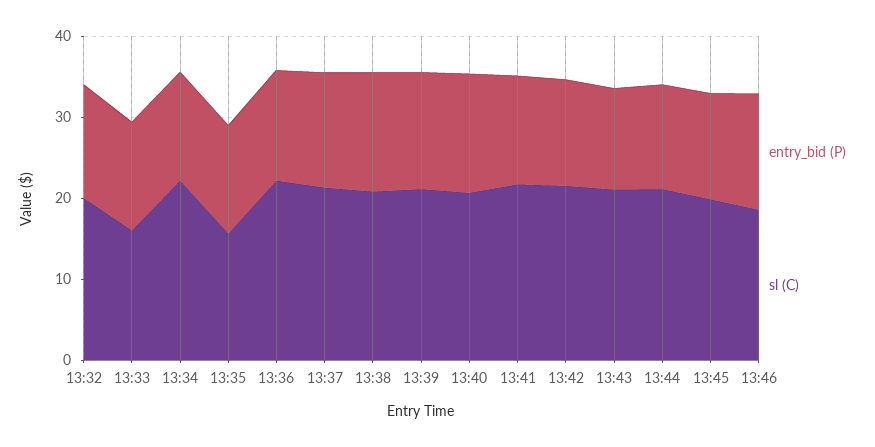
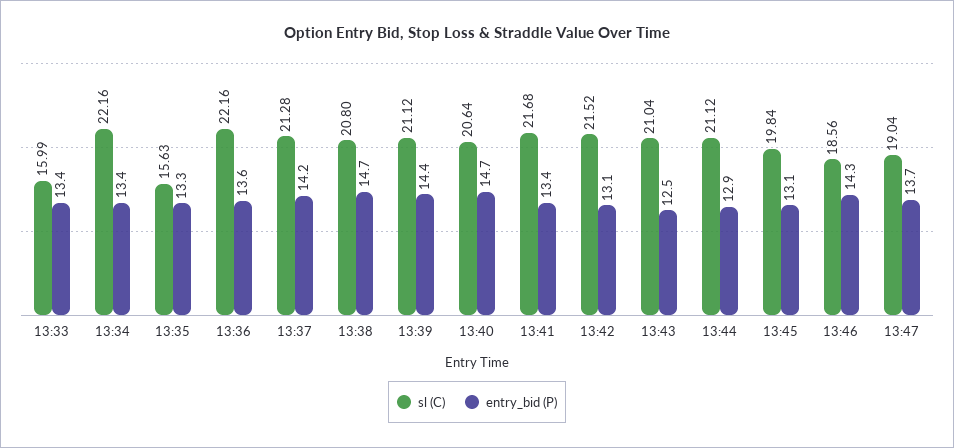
entry_bid (P), 13:32: 14 -> none
sl (C), 13:32: 20 -> none
sl (C), 13:47: none -> 19.04
entry_bid (P), 13:47: none -> 13.7

